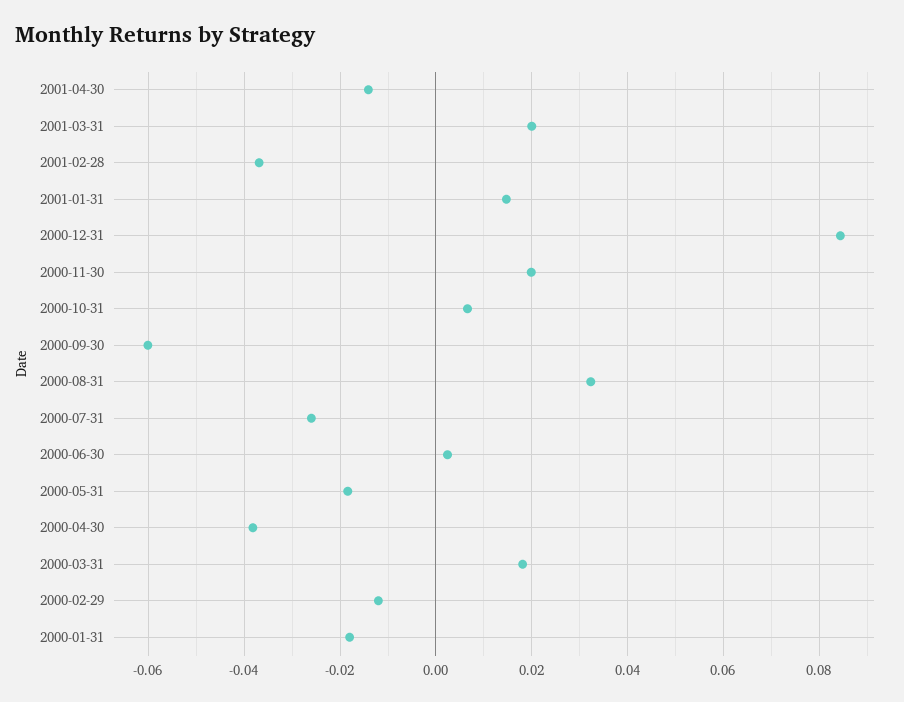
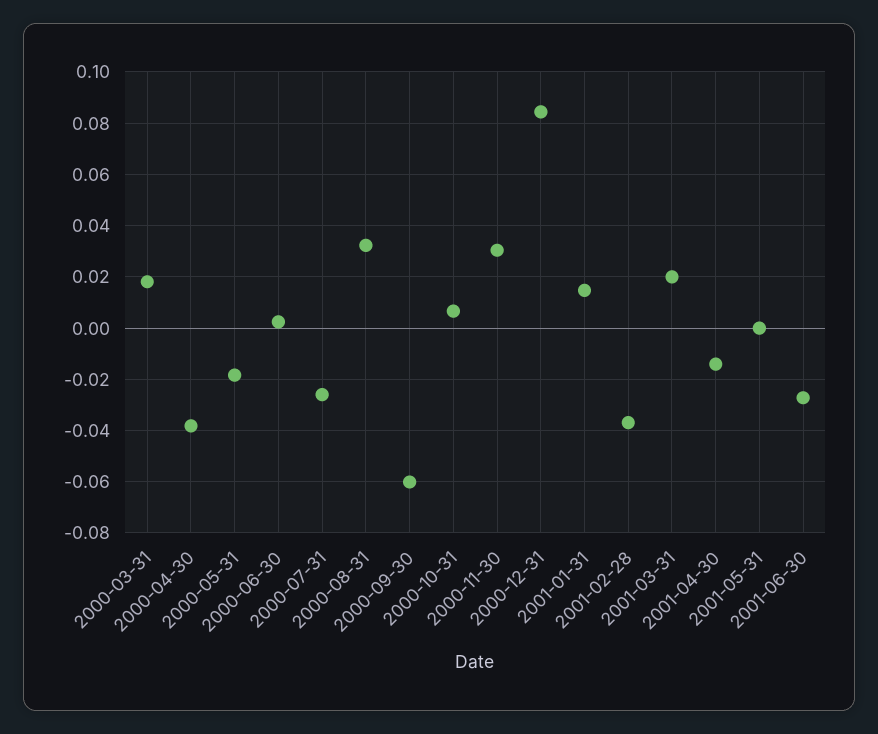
2000-11-30: 0.02 -> 0.03
2000-02-29: -0.012 -> none
2000-01-31: -0.018 -> none
2001-05-31: none -> 0
2001-06-30: none -> -0.0275

